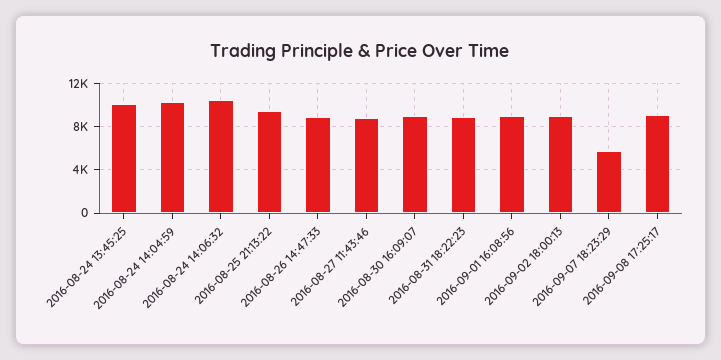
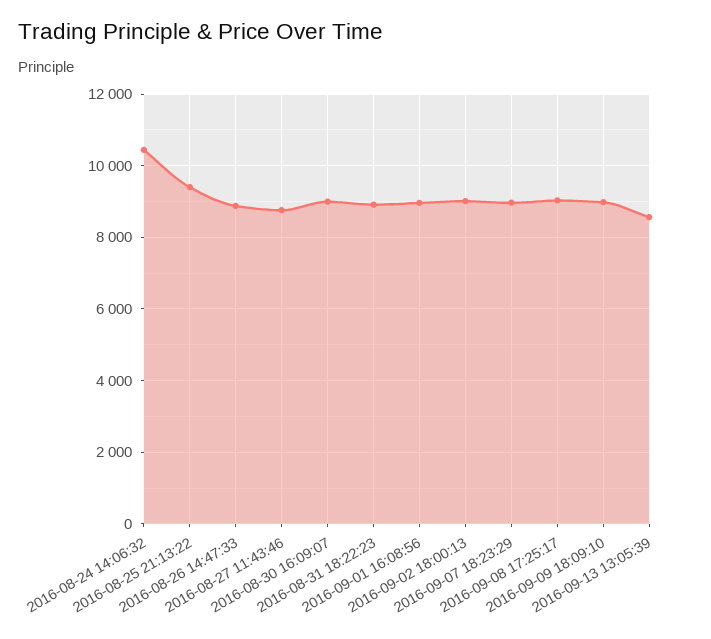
2016-08-24 13:45:25: 10000 -> none
2016-08-24 14:04:59: 10000 -> none
2016-09-07 18:23:29: 6000 -> 9000
2016-09-09 18:09:10: none -> 9000
2016-09-13 13:05:39: none -> 8600

